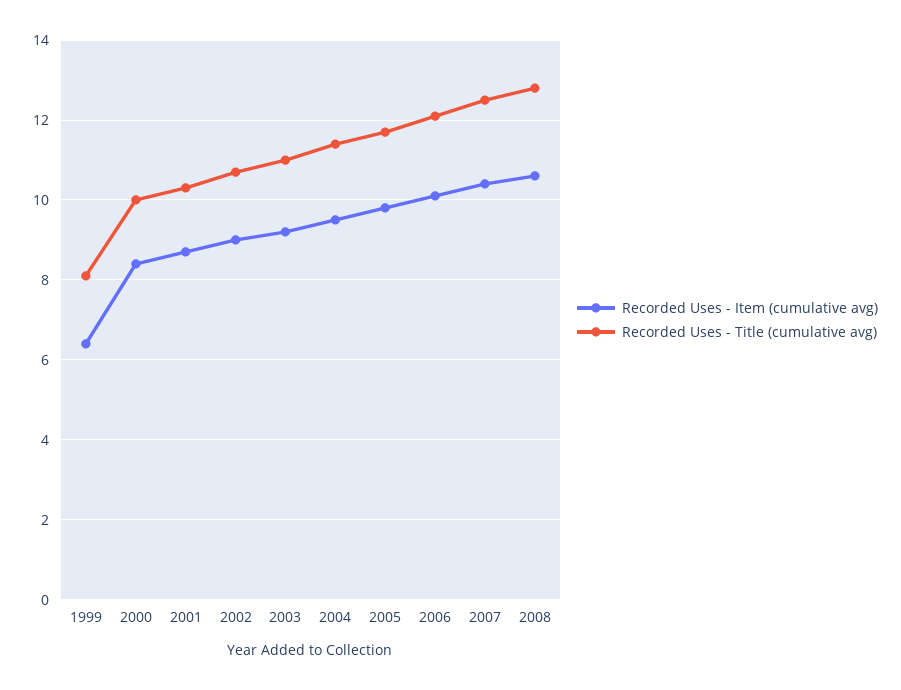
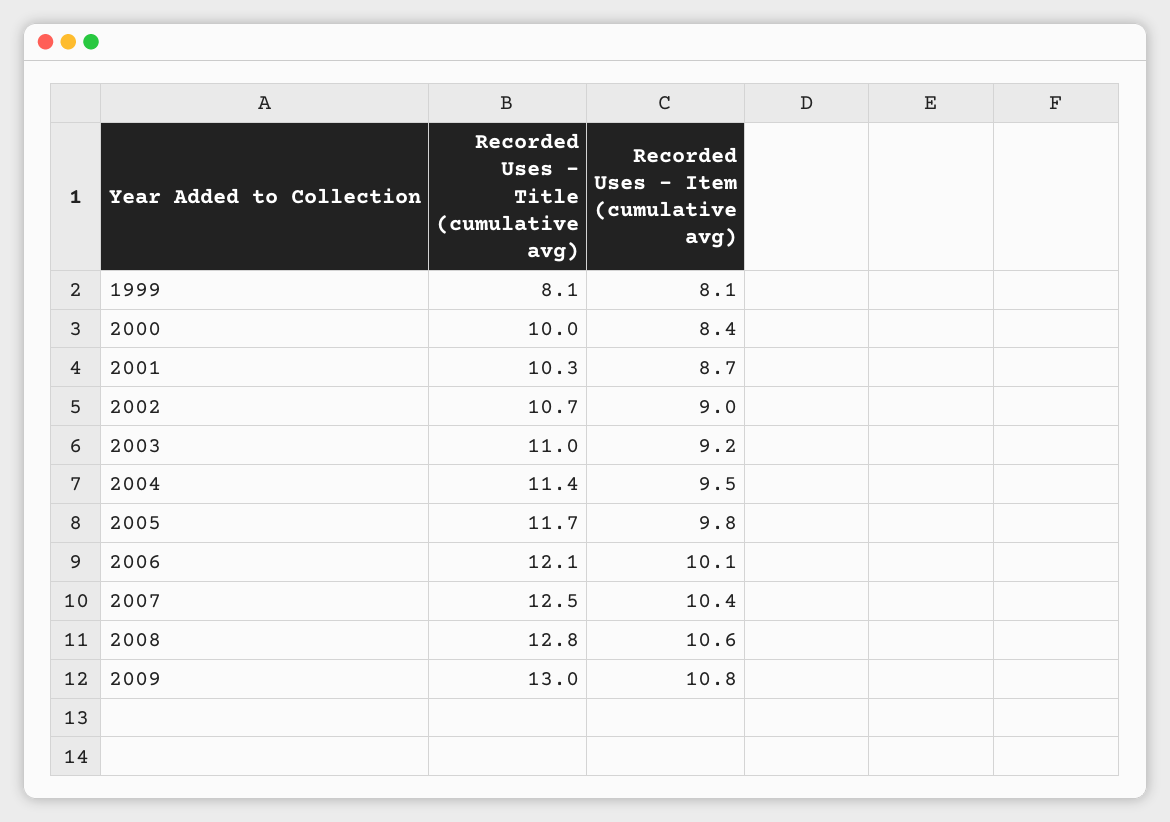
Recorded Uses - Item (cumulative avg), 1999: 6.5 -> 8.1
Recorded Uses - Title (cumulative avg), 2009: none -> 13
Recorded Uses - Item (cumulative avg), 2009: none -> 10.8

